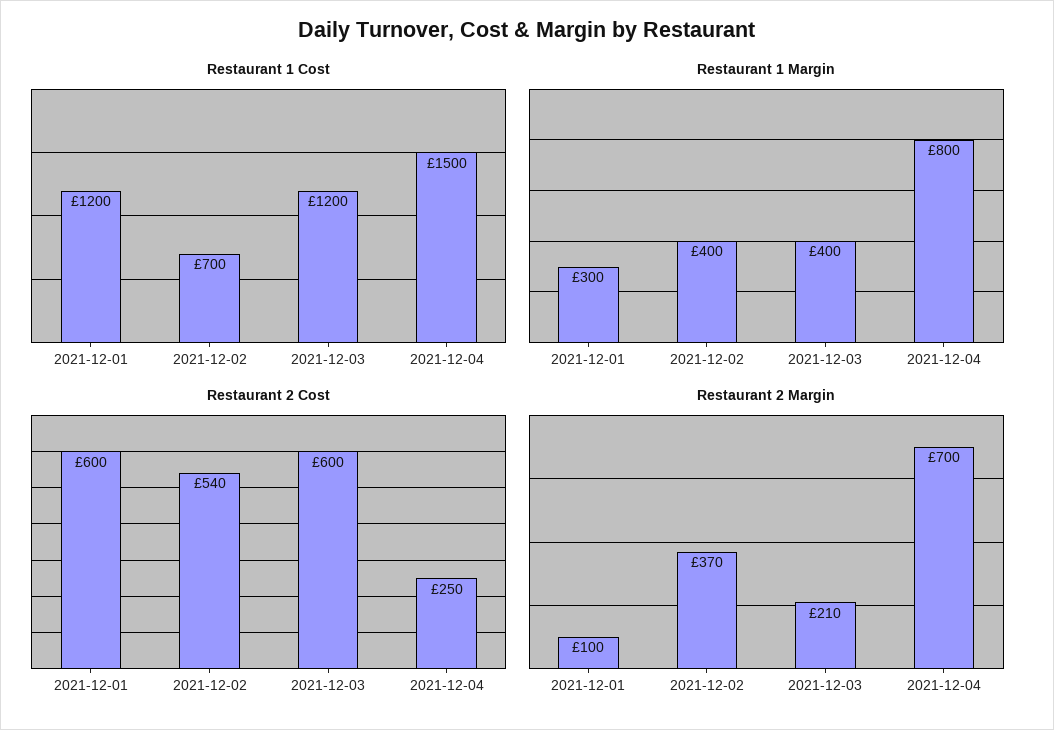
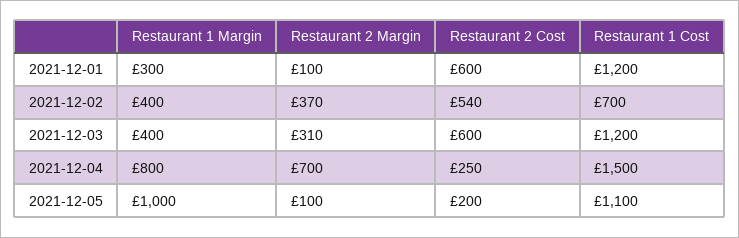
Restaurant 2 Margin, 2021-12-03: 210 -> 310
Restaurant 1 Margin, 2021-12-05: none -> 1000
Restaurant 2 Margin, 2021-12-05: none -> 100
Restaurant 2 Cost, 2021-12-05: none -> 200
Restaurant 1 Cost, 2021-12-05: none -> 1100

